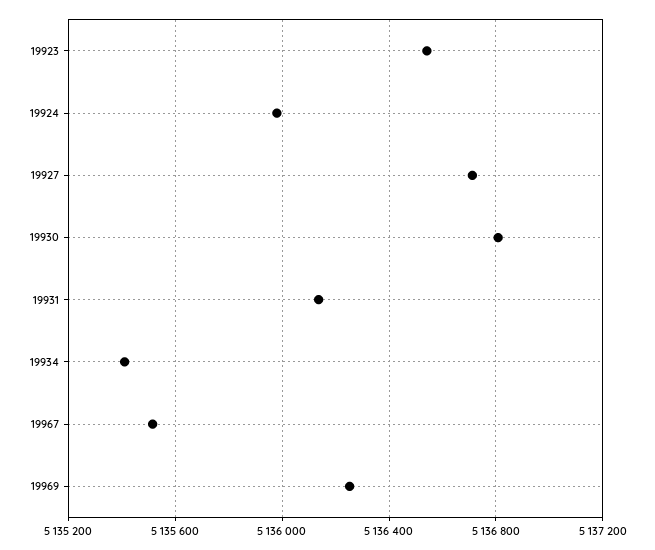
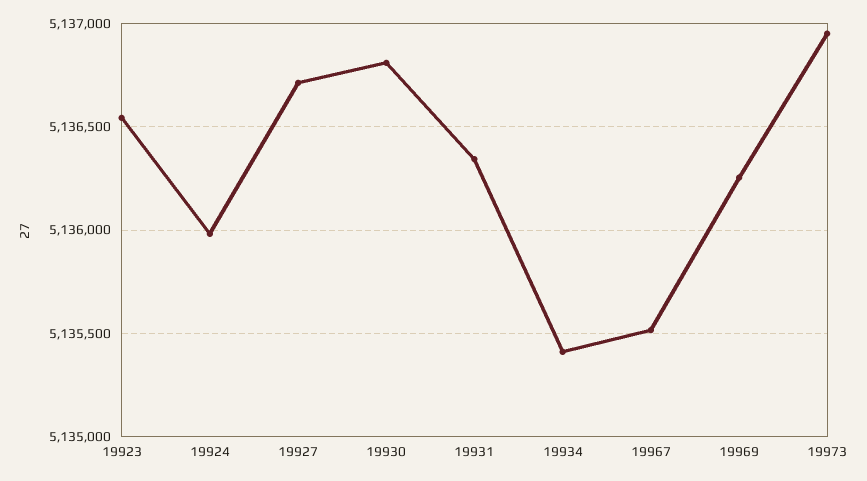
19931: 5136150 -> 5136350
19973: none -> 5136950

